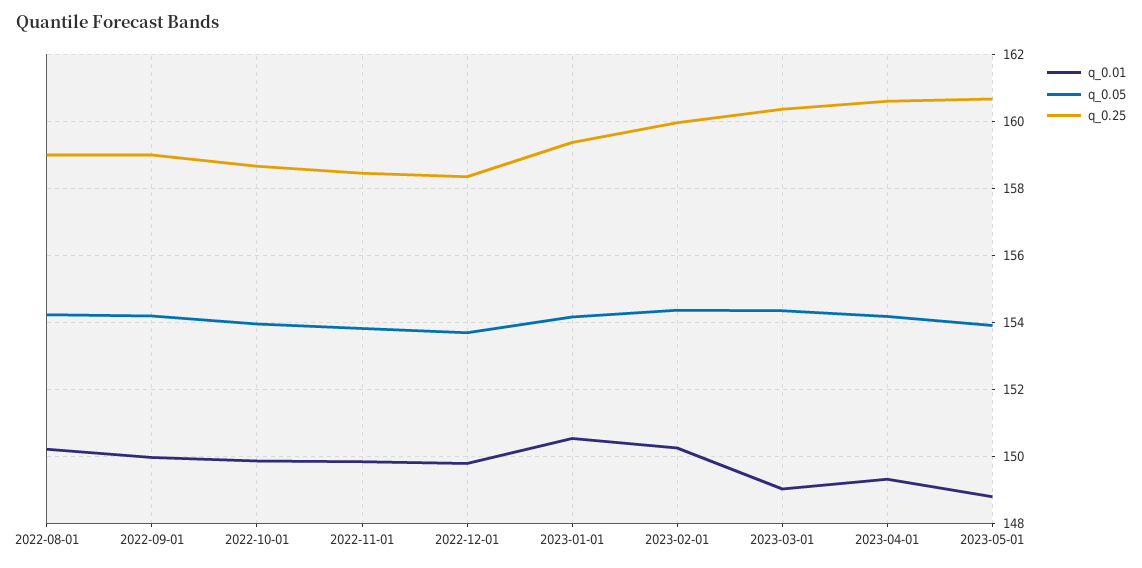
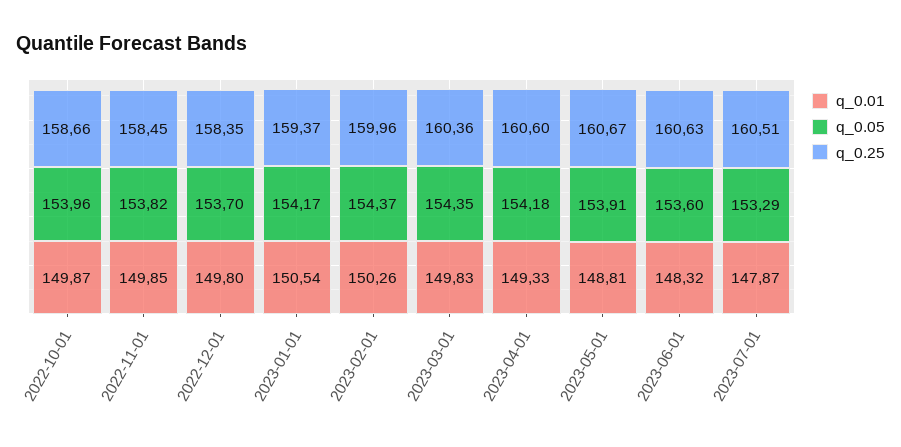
q_0.01, 2022-08-01: 150.2 -> none
q_0.05, 2022-08-01: 154.2 -> none
q_0.25, 2022-08-01: 159 -> none
q_0.01, 2022-09-01: 150 -> none
q_0.05, 2022-09-01: 154.2 -> none
q_0.25, 2022-09-01: 159 -> none
q_0.01, 2023-03-01: 149 -> 149.83
q_0.01, 2023-06-01: none -> 148.32
q_0.05, 2023-06-01: none -> 153.6
q_0.25, 2023-06-01: none -> 160.63
q_0.01, 2023-07-01: none -> 147.87
q_0.05, 2023-07-01: none -> 153.29
q_0.25, 2023-07-01: none -> 160.51

